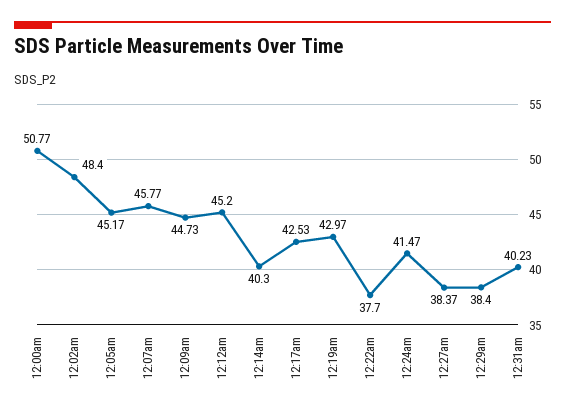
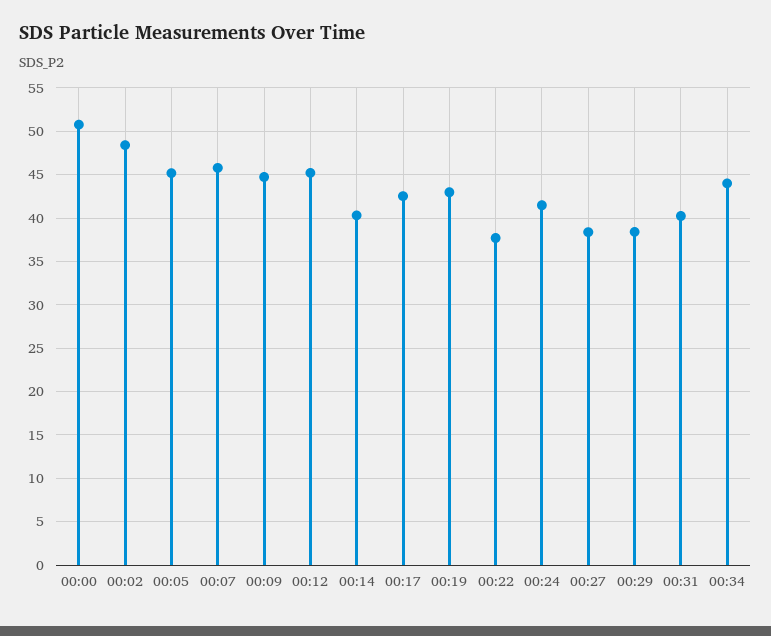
00:34: none -> 44

